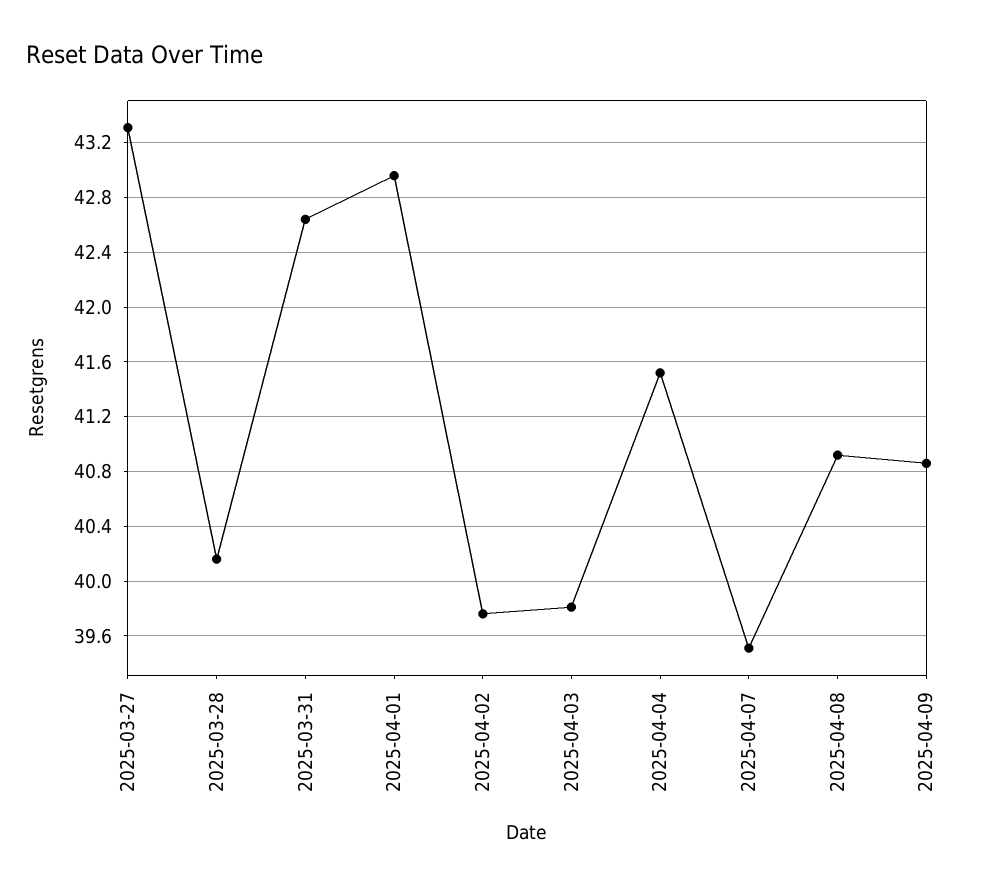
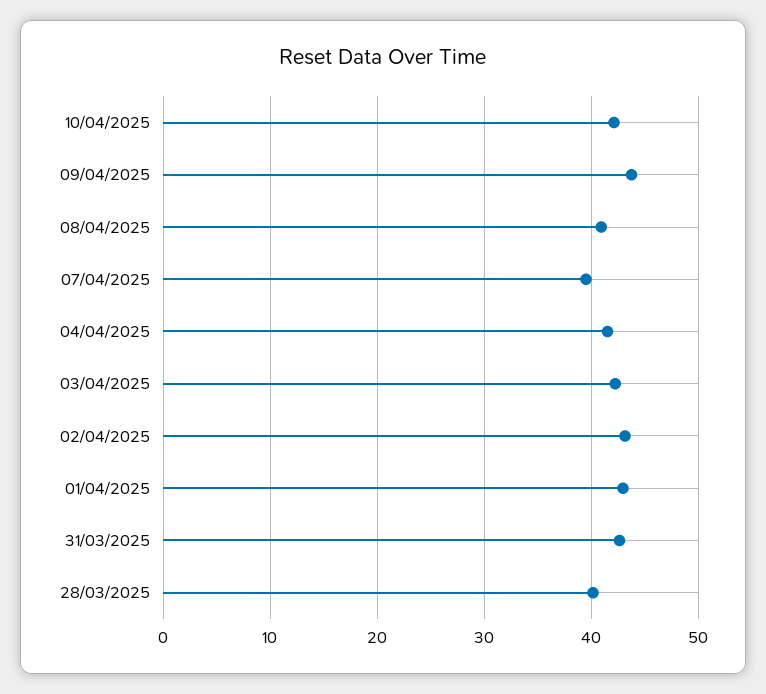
2025-03-27: 43.3 -> none
2025-04-02: 39.75 -> 43
2025-04-03: 39.8 -> 42
2025-04-09: 40.85 -> 44
10/04/2025: none -> 42

